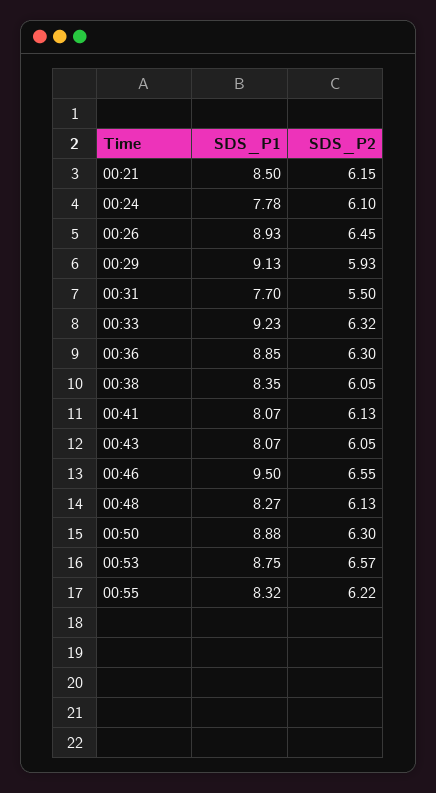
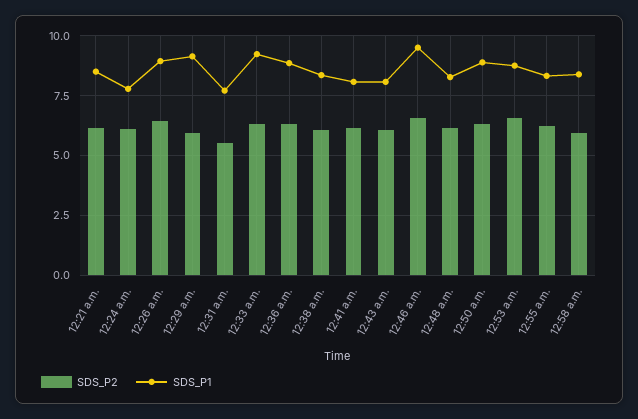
SDS_P2, 12:58 a.m.: none -> 6
SDS_P1, 12:58 a.m.: none -> 8.5

